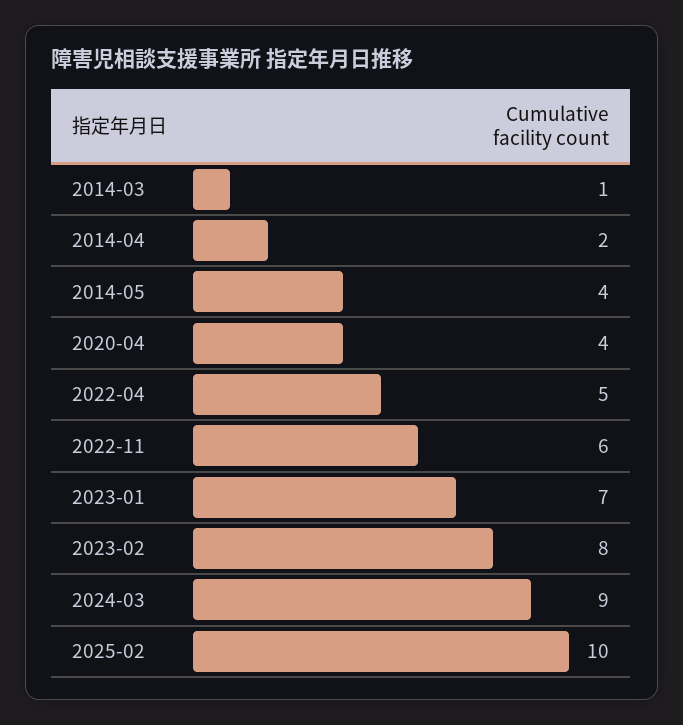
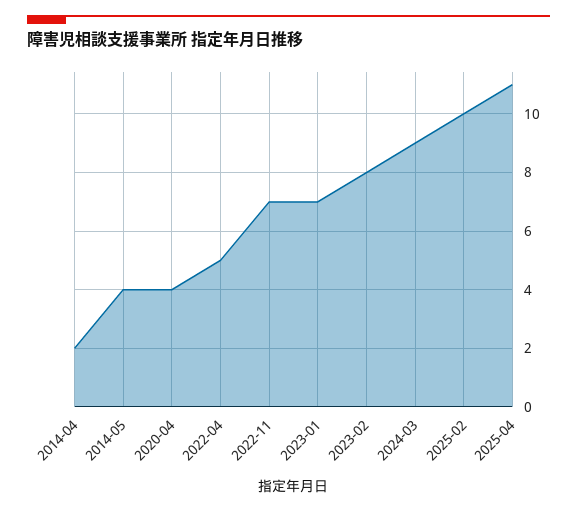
2014-03: 1 -> none
2022-11: 6 -> 7
2025-04: none -> 11

